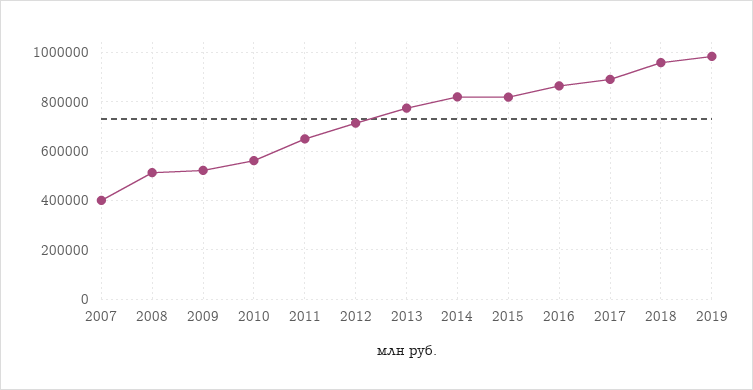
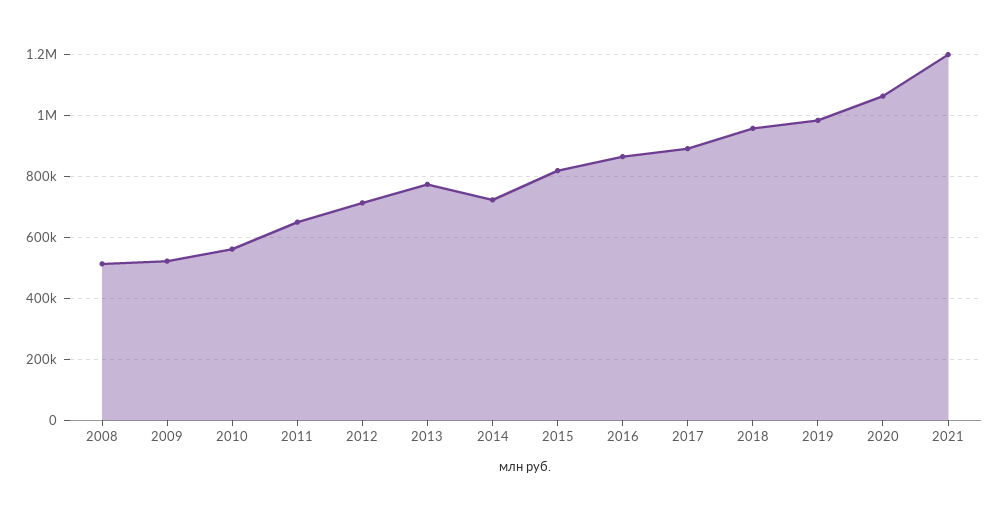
2007: 400000 -> none
2014: 825000 -> 720000
2020: none -> 1060000
2021: none -> 1200000

